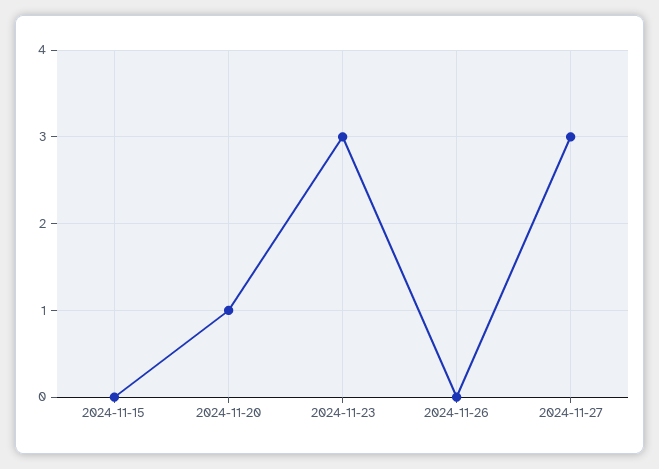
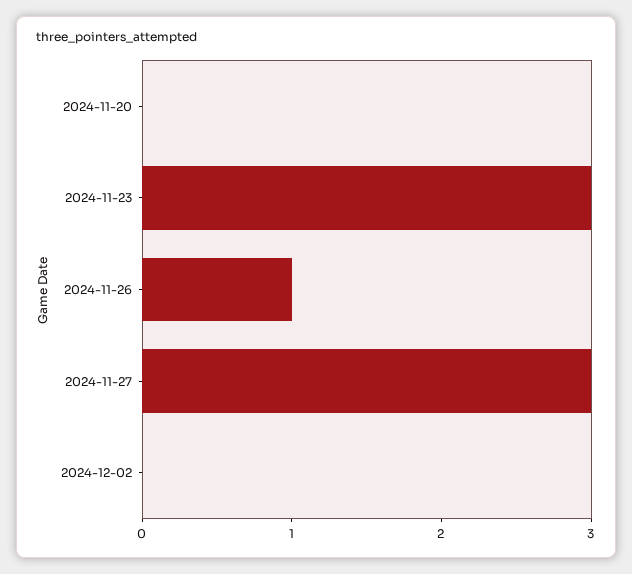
2024-11-15: 0 -> none
2024-11-20: 1 -> 0
2024-11-26: 0 -> 1
2024-12-02: none -> 0

